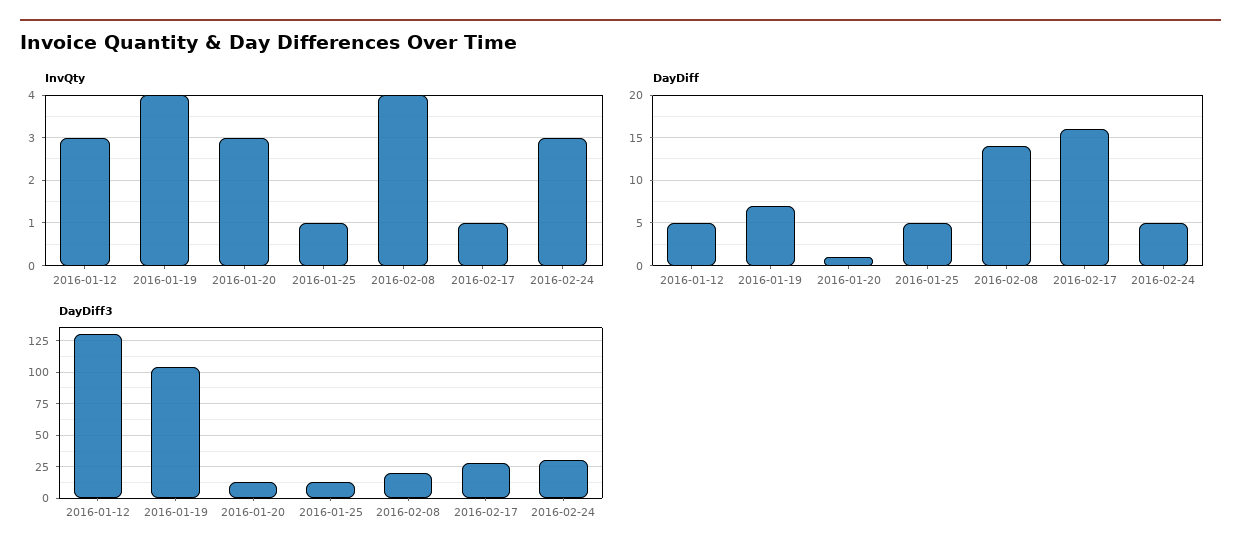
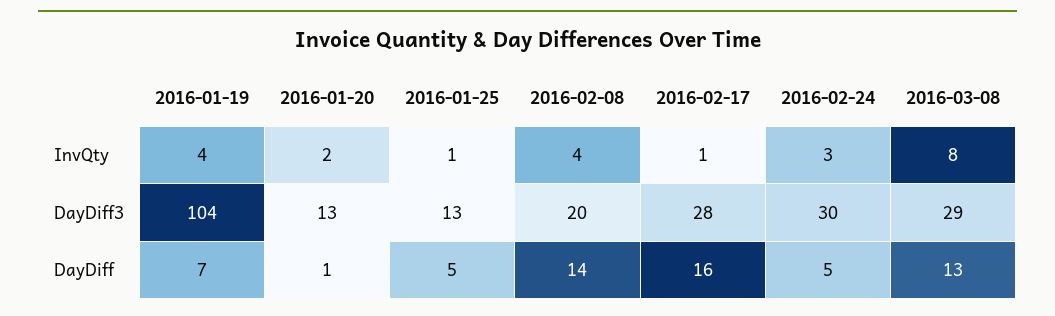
InvQty, 2016-01-12: 3 -> none
InvQty, 2016-01-20: 3 -> 2
DayDiff, 2016-01-12: 5 -> none
DayDiff3, 2016-01-12: 130 -> none
InvQty, 2016-03-08: none -> 8
DayDiff3, 2016-03-08: none -> 29
DayDiff, 2016-03-08: none -> 13

